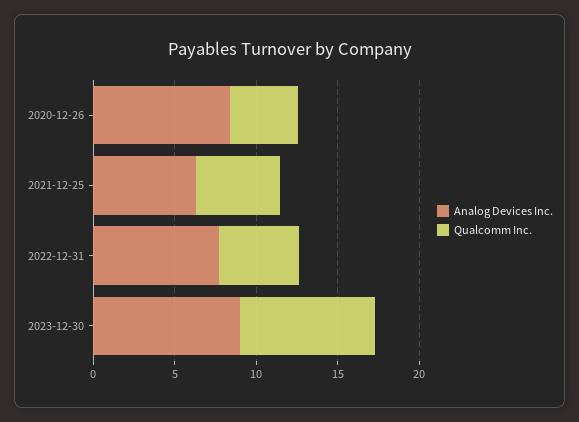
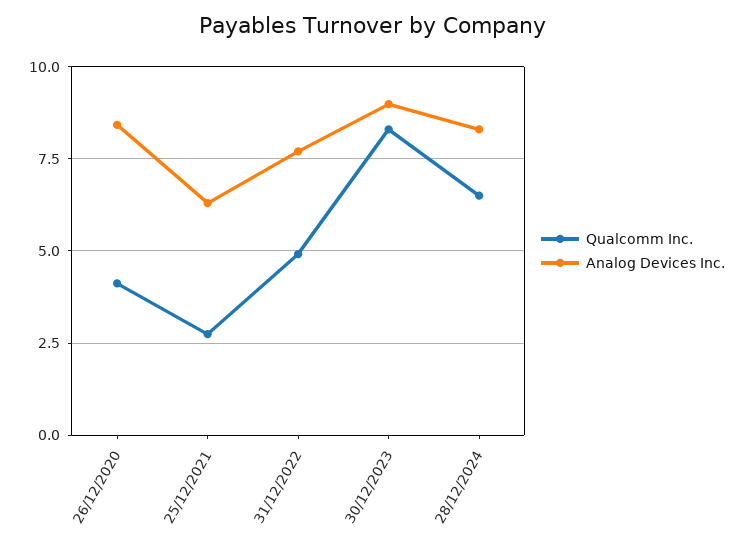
Qualcomm Inc., 2021-12-25: 5 -> 2.75
Qualcomm Inc., 28/12/2024: none -> 6.5
Analog Devices Inc., 28/12/2024: none -> 8.25

